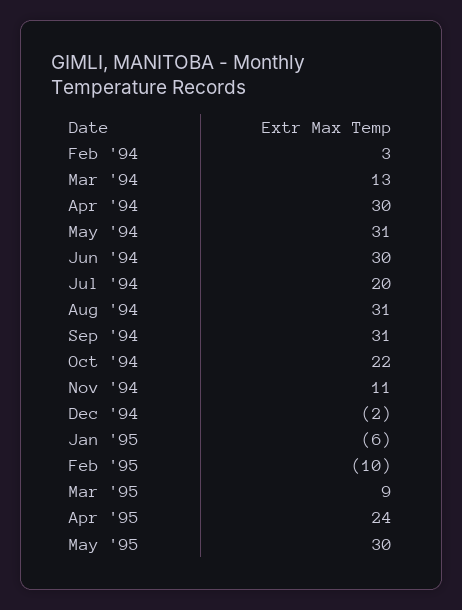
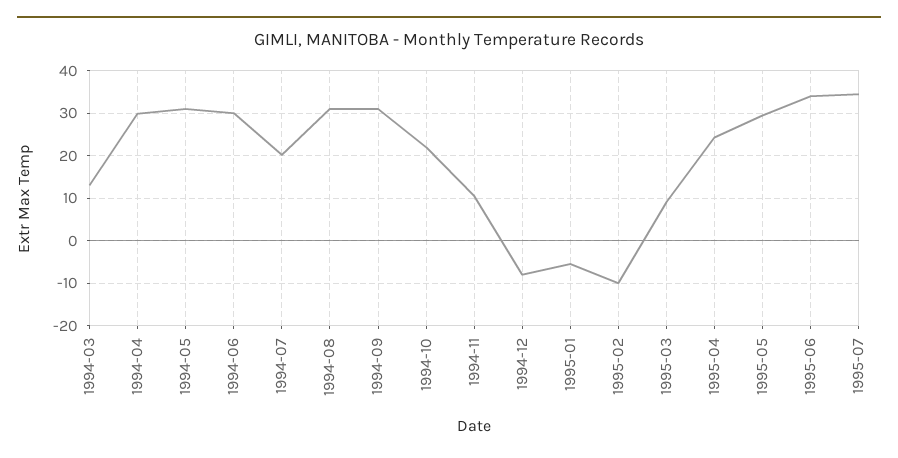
Feb '94: 3 -> none
Dec '94: -2 -> -8
1995-06: none -> 34
1995-07: none -> 34

